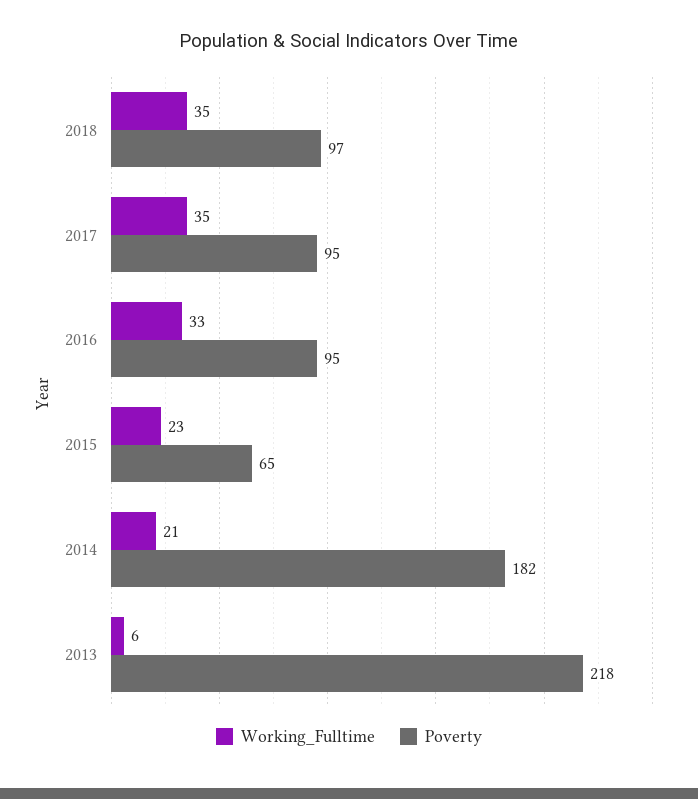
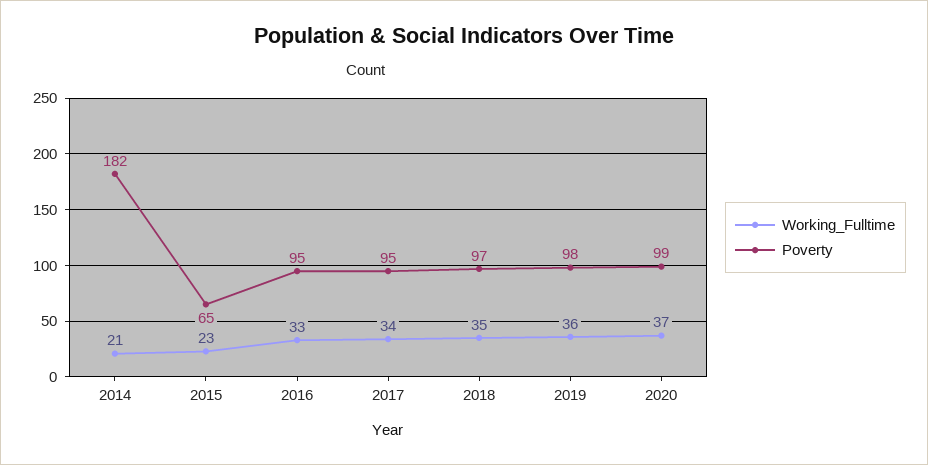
Working_Fulltime, 2017: 35 -> 34
Working_Fulltime, 2013: 6 -> none
Poverty, 2013: 218 -> none
Working_Fulltime, 2019: none -> 36
Poverty, 2019: none -> 98
Working_Fulltime, 2020: none -> 37
Poverty, 2020: none -> 99

